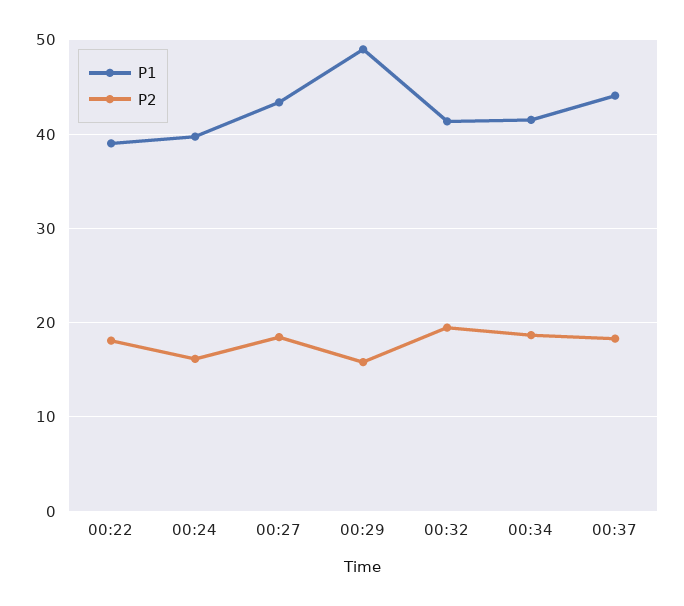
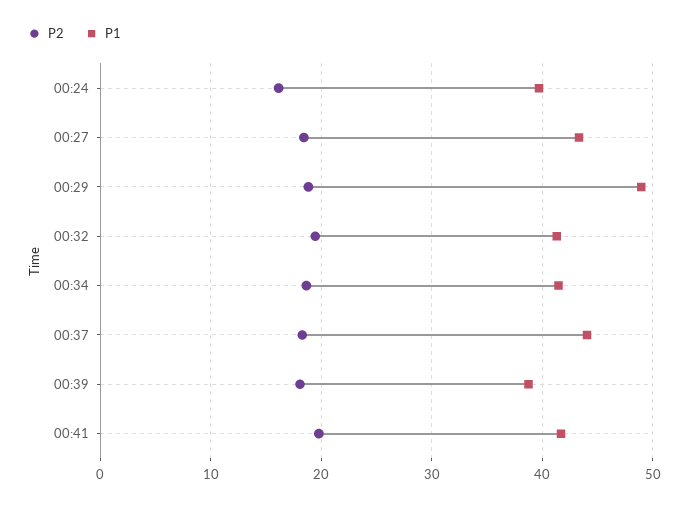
P1, 00:22: 39 -> none
P2, 00:22: 18 -> none
P2, 00:29: 16 -> 19
P2, 00:39: none -> 18
P1, 00:39: none -> 39
P2, 00:41: none -> 20
P1, 00:41: none -> 42

